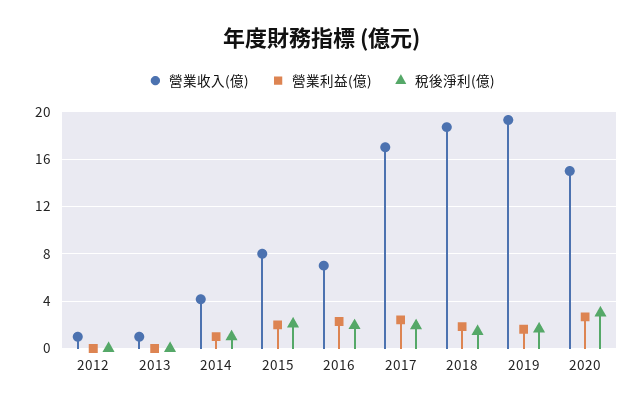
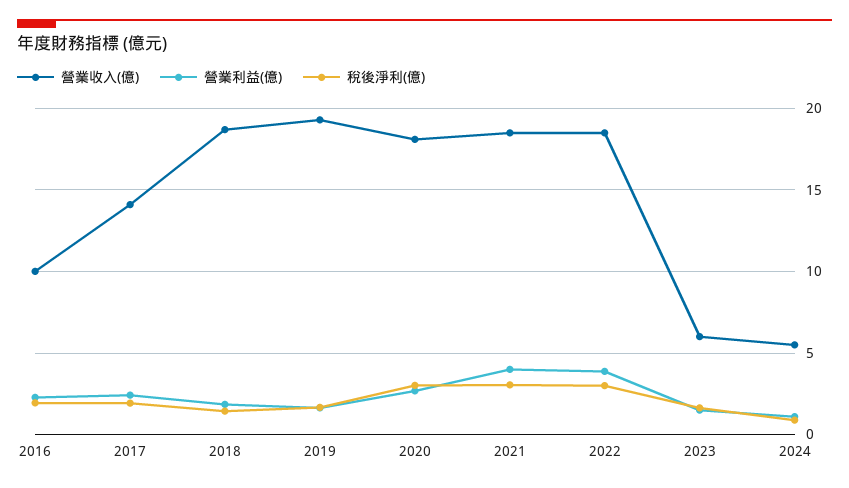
營業收入(億), 2012: 1 -> none
營業利益(億), 2012: 0 -> none
稅後淨利(億), 2012: 0 -> none
營業收入(億), 2013: 1 -> none
營業利益(億), 2013: 0 -> none
稅後淨利(億), 2013: 0 -> none
營業收入(億), 2014: 4 -> none
營業利益(億), 2014: 1 -> none
稅後淨利(億), 2014: 1 -> none
營業收入(億), 2015: 8 -> none
營業利益(億), 2015: 2 -> none
稅後淨利(億), 2015: 2 -> none
營業收入(億), 2016: 7 -> 10
營業收入(億), 2017: 17 -> 14
營業收入(億), 2020: 15 -> 18
營業收入(億), 2021: none -> 18.5
營業利益(億), 2021: none -> 4
稅後淨利(億), 2021: none -> 3
營業收入(億), 2022: none -> 18.5
營業利益(億), 2022: none -> 4
稅後淨利(億), 2022: none -> 3
營業收入(億), 2023: none -> 6
營業利益(億), 2023: none -> 1.5
稅後淨利(億), 2023: none -> 1.5
營業收入(億), 2024: none -> 5.5
營業利益(億), 2024: none -> 1
稅後淨利(億), 2024: none -> 1

